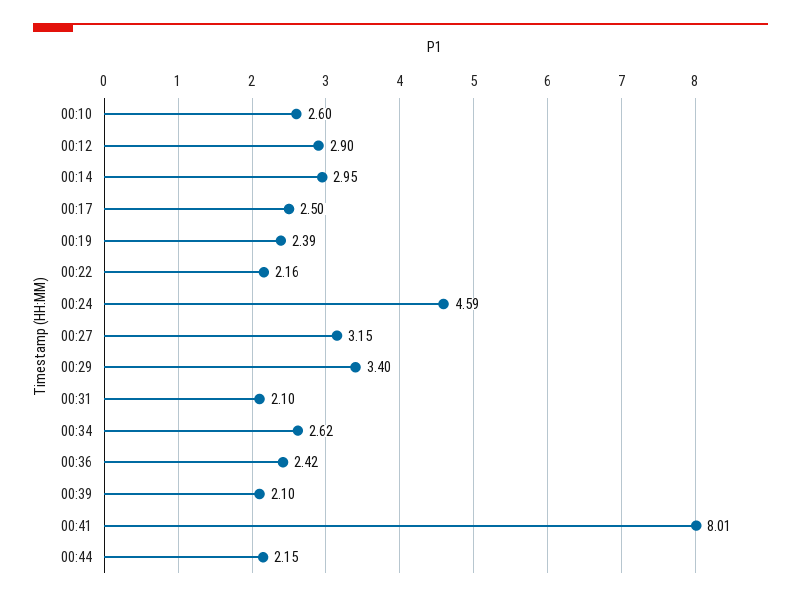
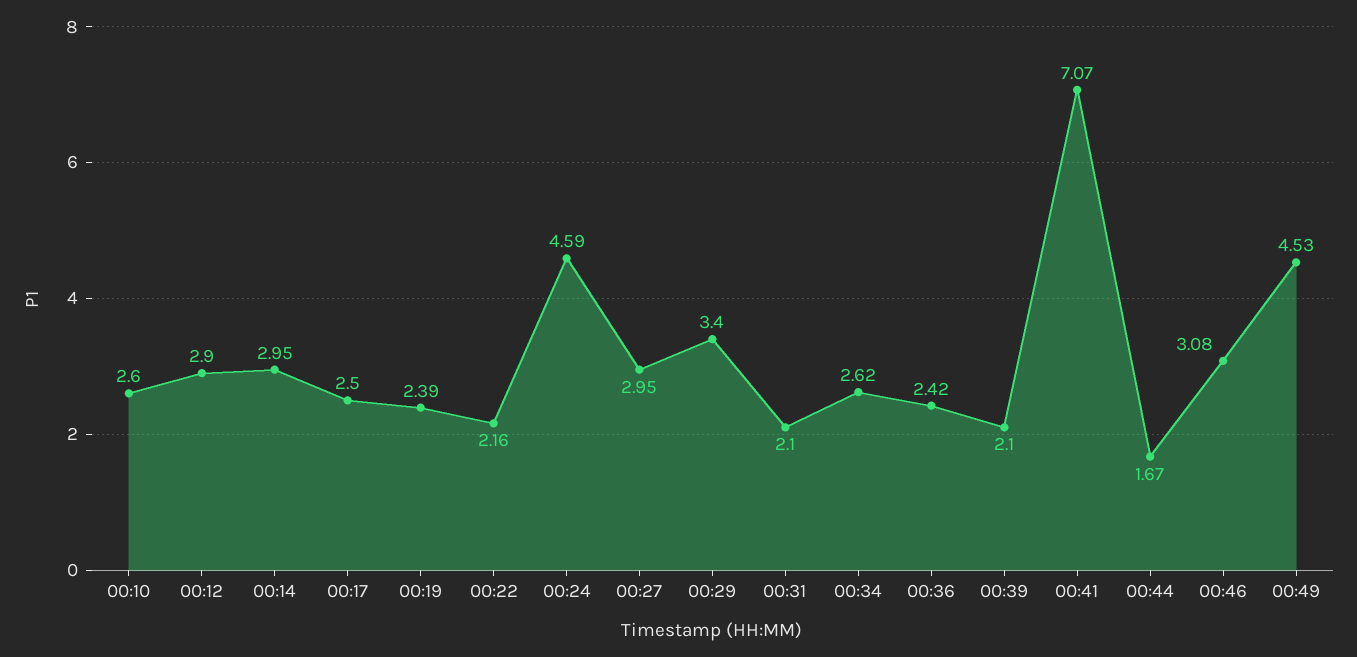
00:27: 3.15 -> 2.95
00:41: 8.01 -> 7.07
00:44: 2.15 -> 1.67
00:46: none -> 3.08
00:49: none -> 4.53

